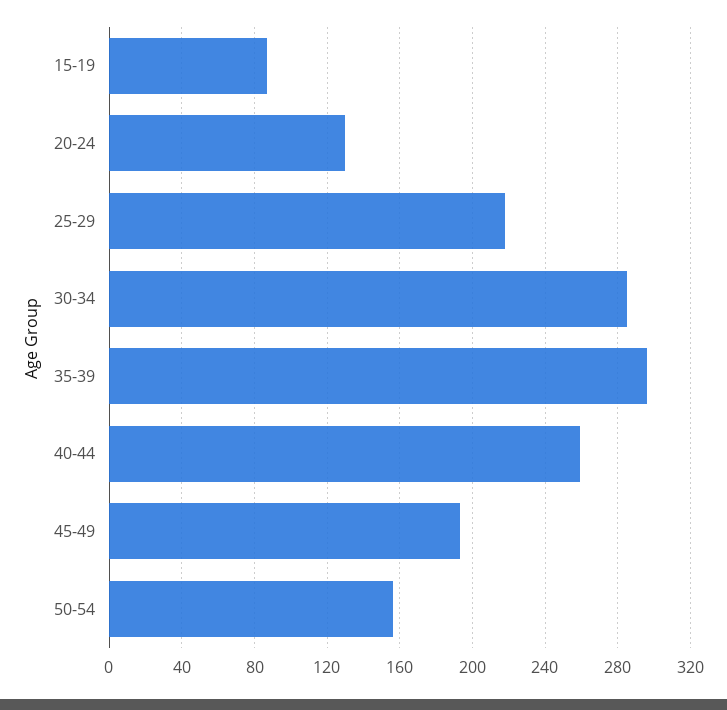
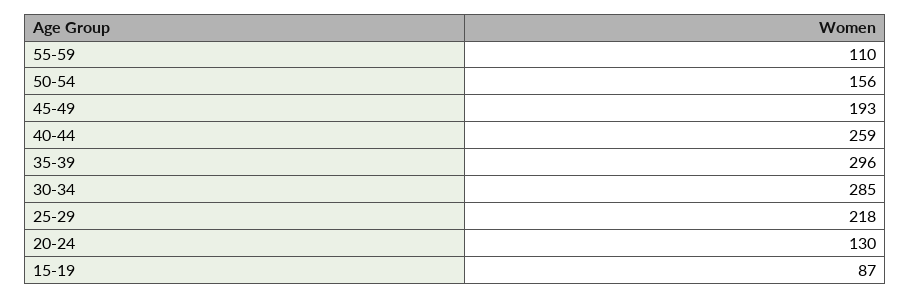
55-59: none -> 110

